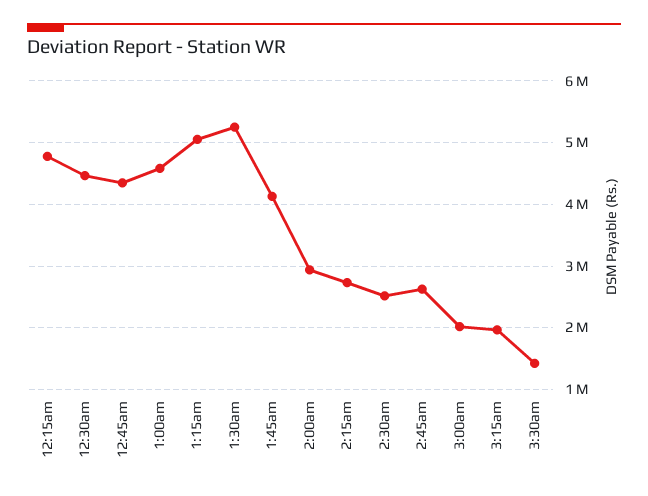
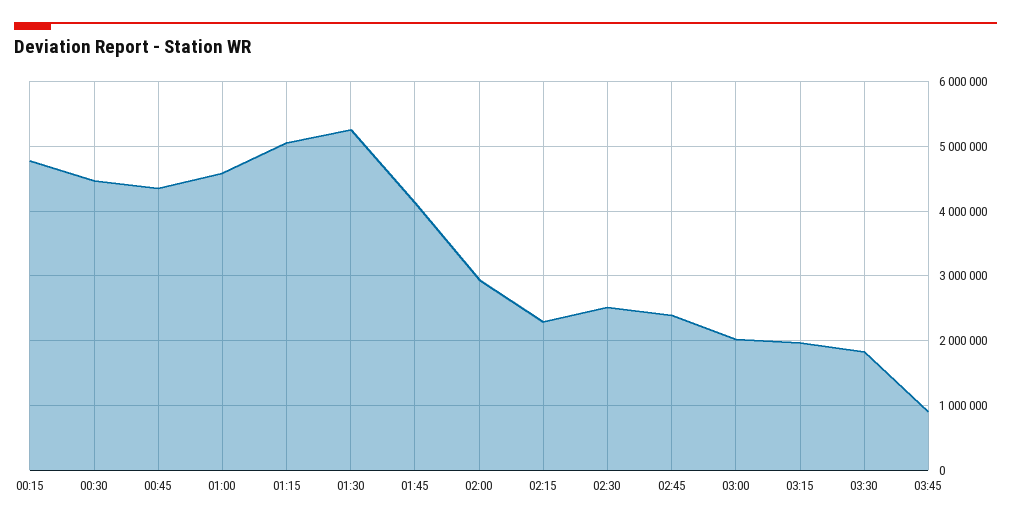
2:15am: 2700000 -> 2300000
2:45am: 2600000 -> 2400000
3:30am: 1400000 -> 1800000
03:45: none -> 900000

